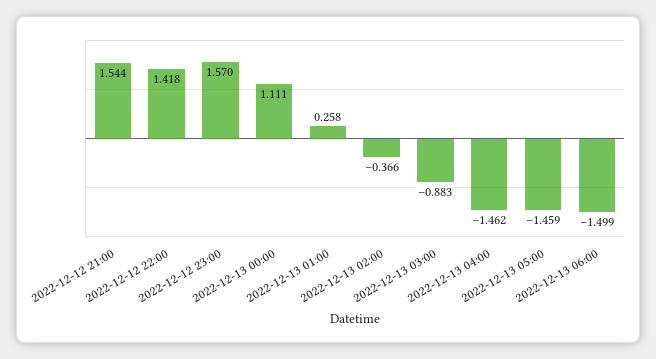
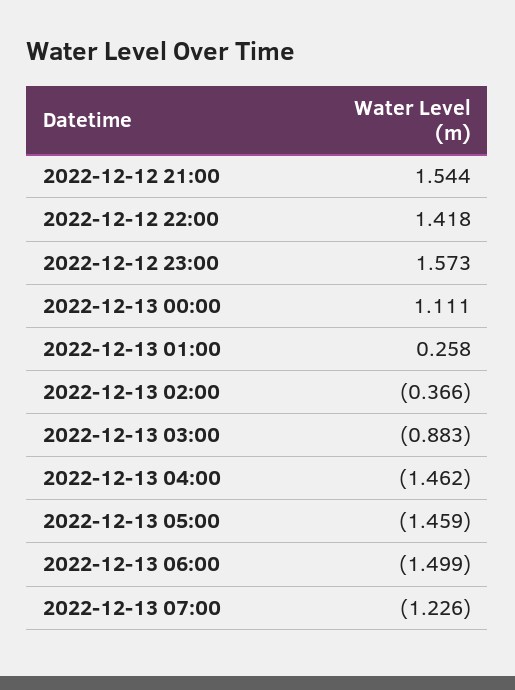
2022-12-12 23:00: 1.57 -> 1.573
2022-12-13 07:00: none -> -1.226

